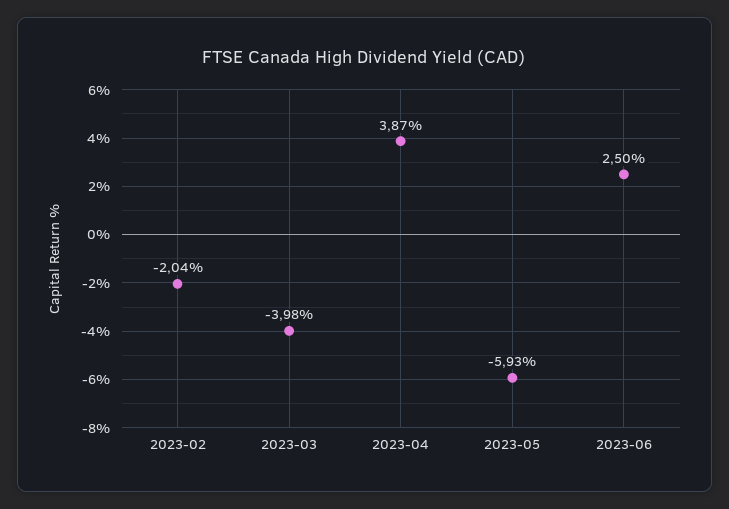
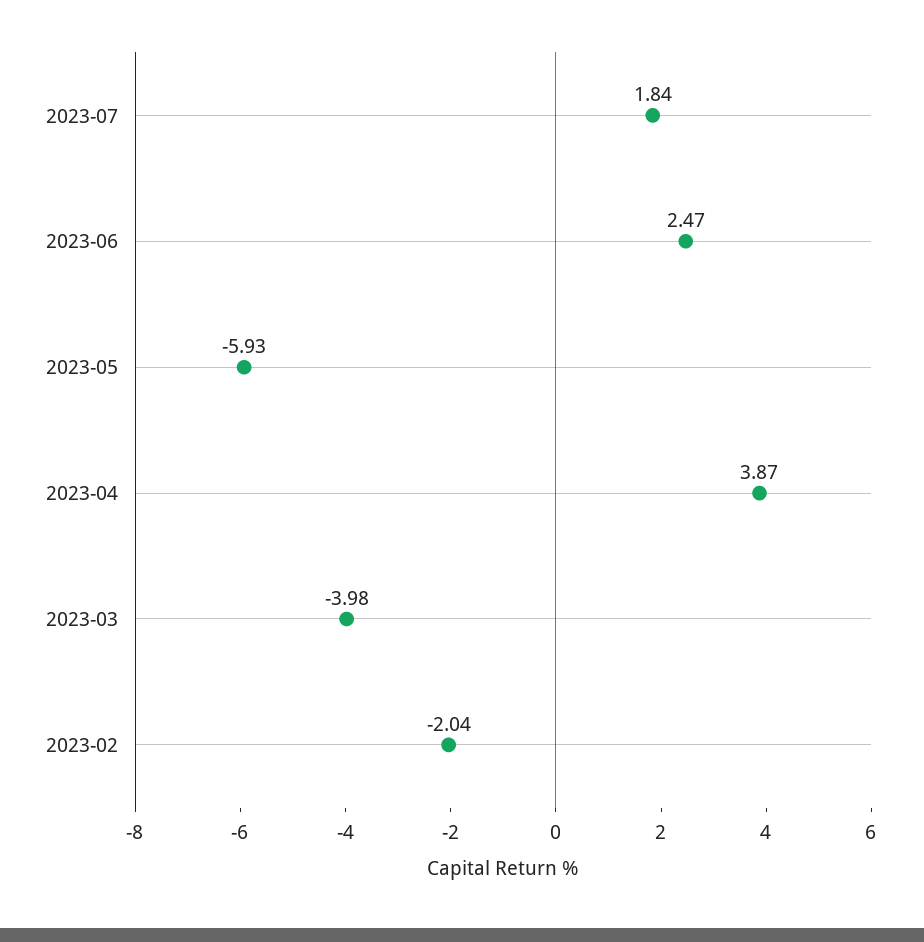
2023-06: 2.5 -> 2.47
2023-07: none -> 1.84

